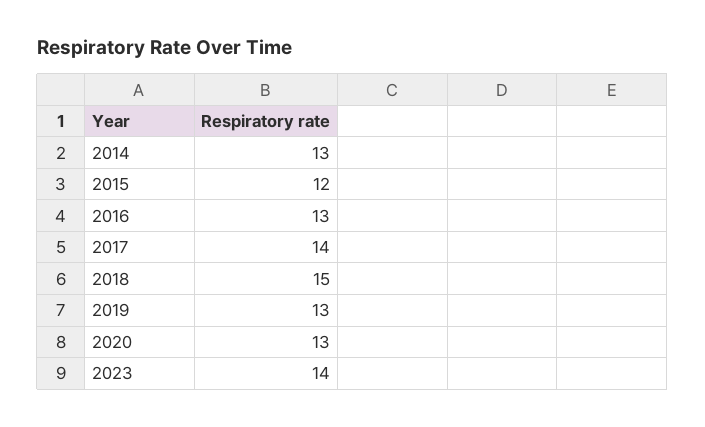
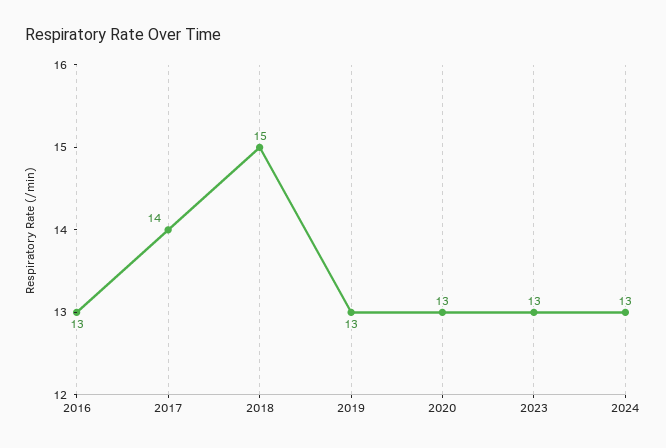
2014: 13 -> none
2015: 12 -> none
2023: 14 -> 13
2024: none -> 13

